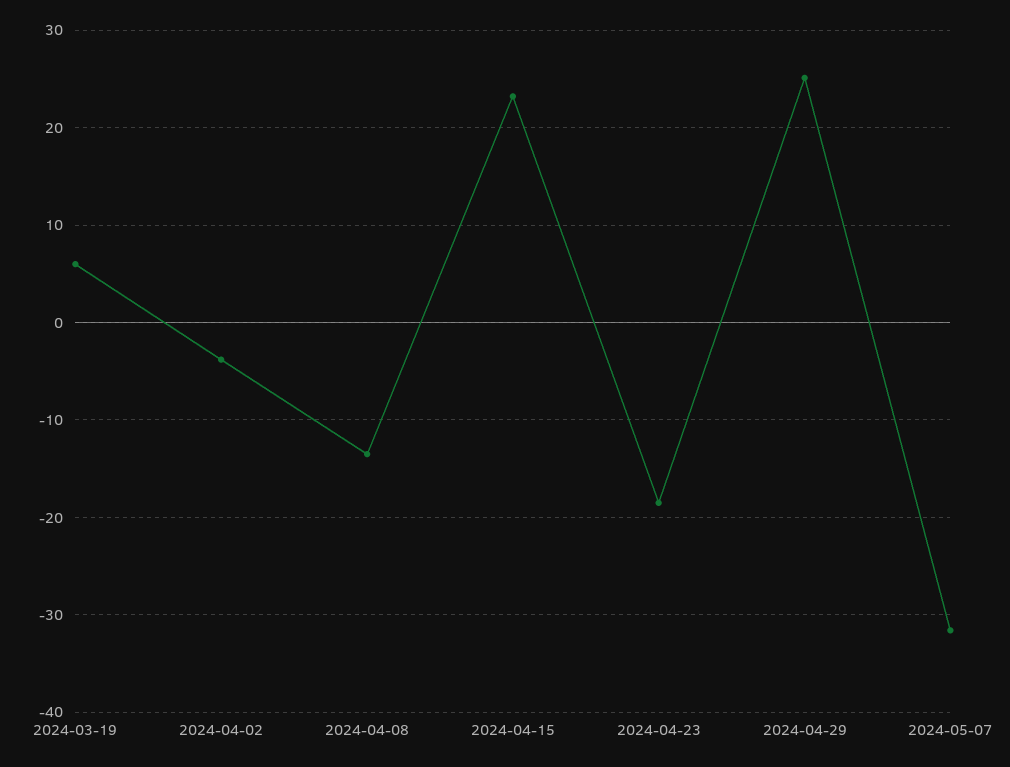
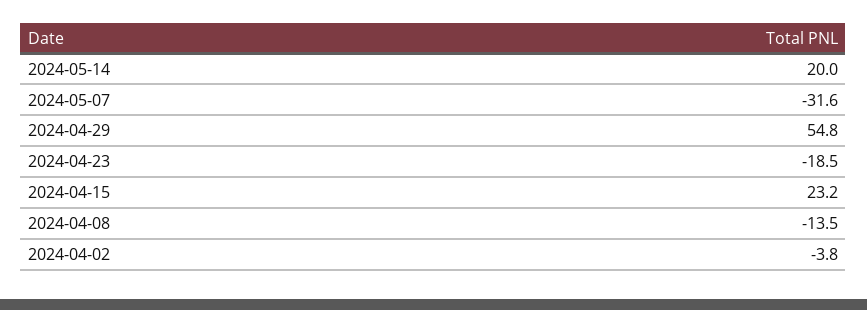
2024-03-19: 6 -> none
2024-04-29: 25 -> 54.8
2024-05-14: none -> 20

